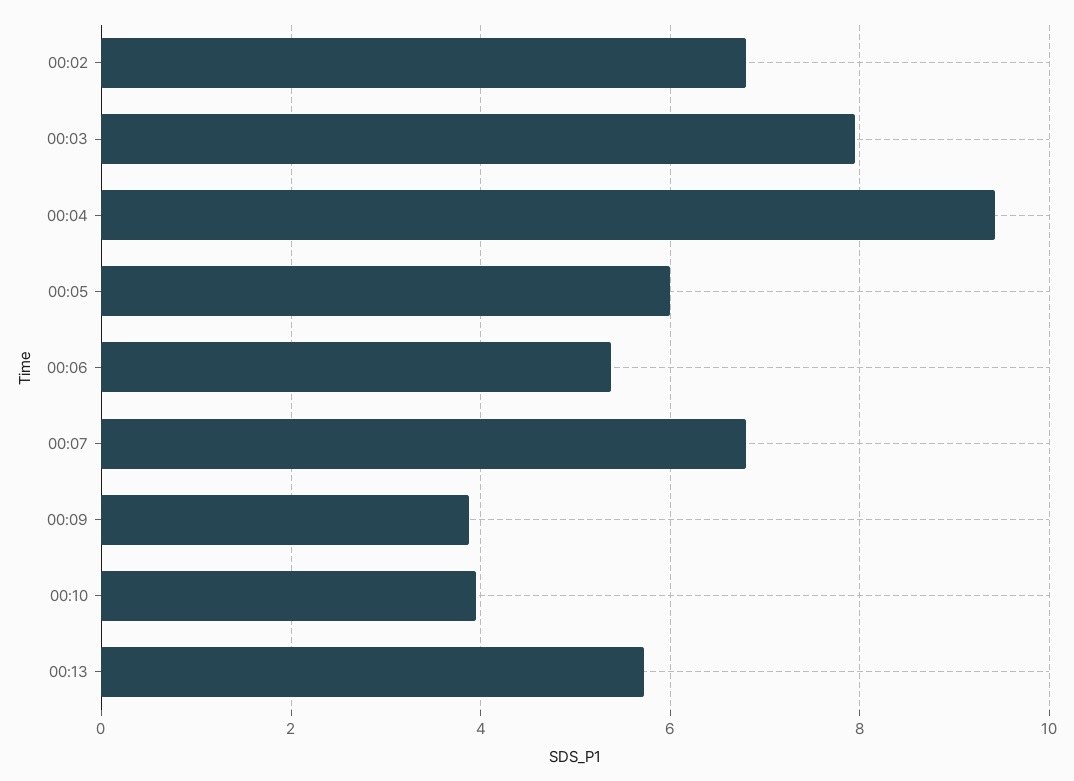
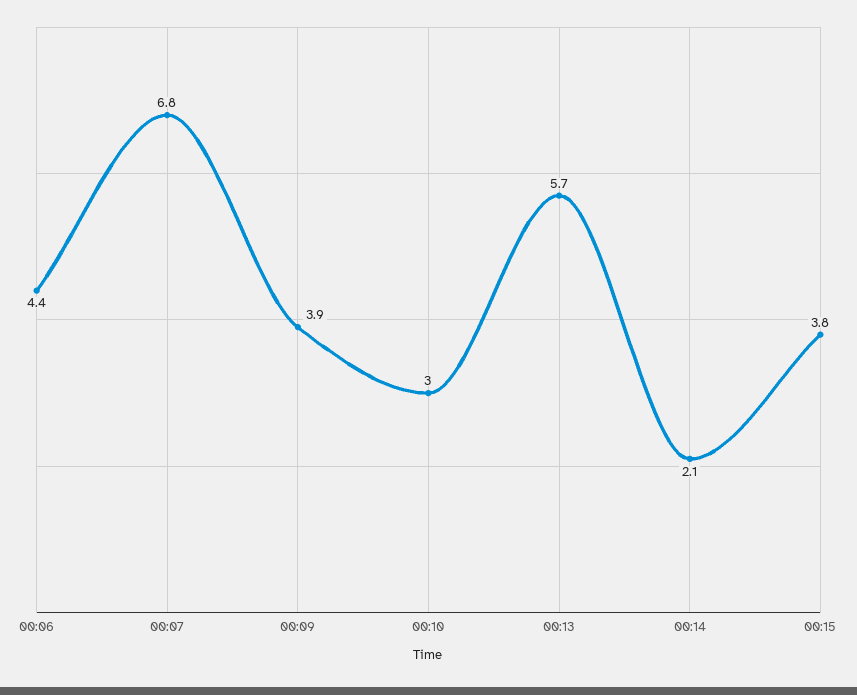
00:02: 6.8 -> none
00:03: 8 -> none
00:04: 9.4 -> none
00:05: 6 -> none
00:06: 5.4 -> 4.4
00:10: 4 -> 3
00:14: none -> 2.1
00:15: none -> 3.8

